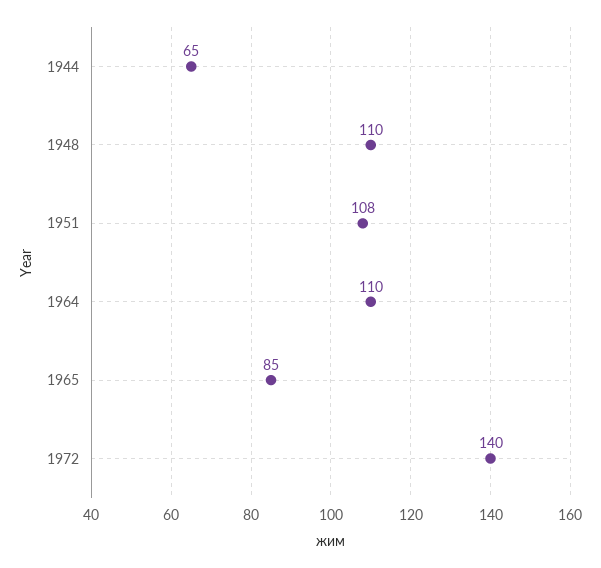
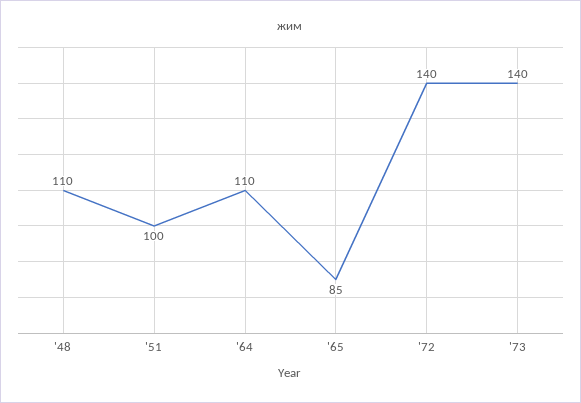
1944: 65 -> none
1951: 108 -> 100
'73: none -> 140

